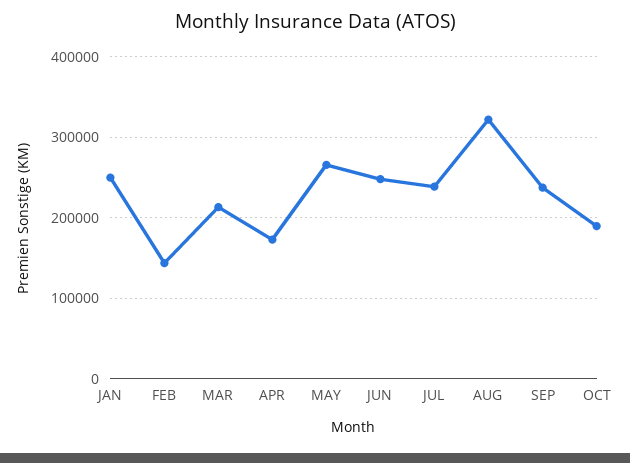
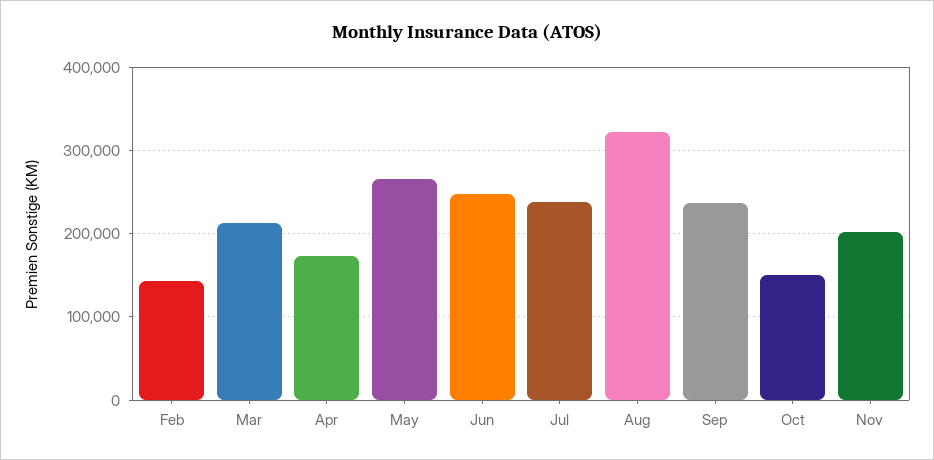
JAN: 250000 -> none
OCT: 190000 -> 150000
Nov: none -> 200000

